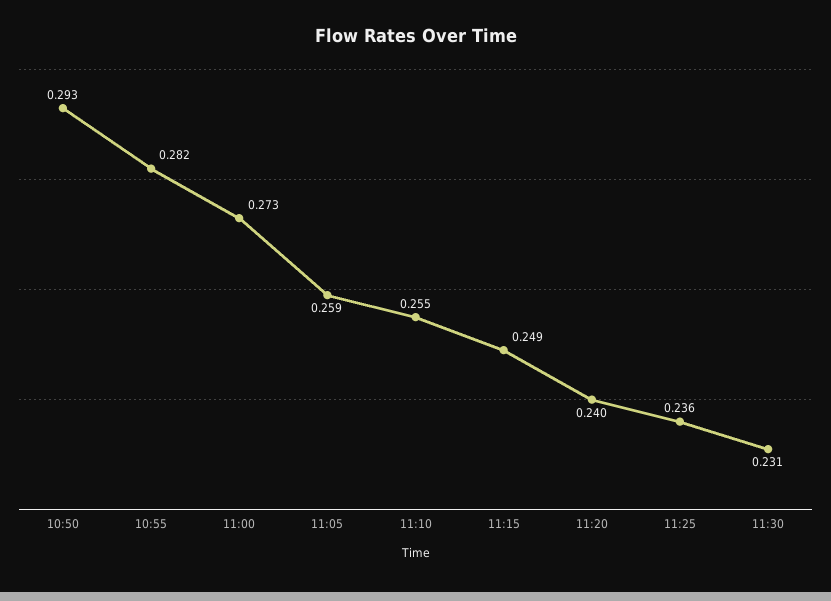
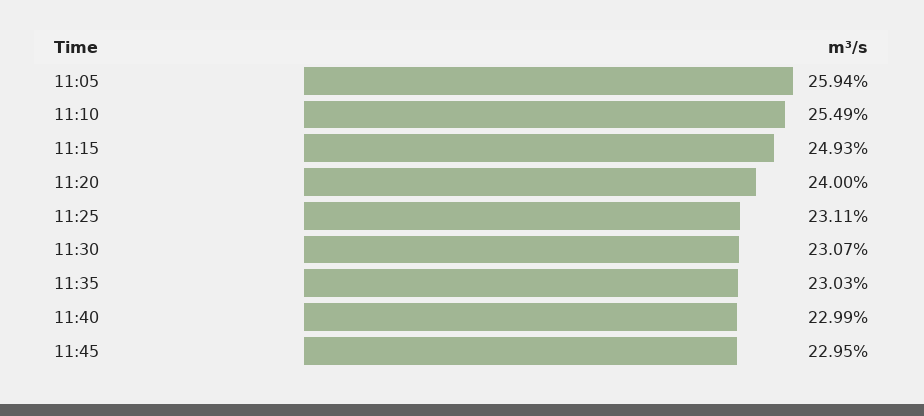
10:50: 0.293 -> none
10:55: 0.282 -> none
11:00: 0.273 -> none
11:25: 0.236 -> 0.2311
11:35: none -> 0.2303
11:40: none -> 0.2299
11:45: none -> 0.2295

